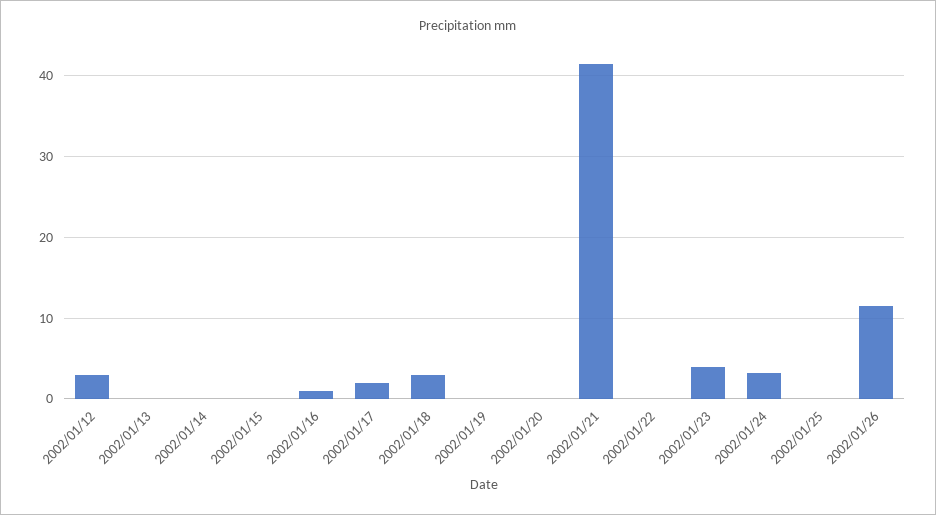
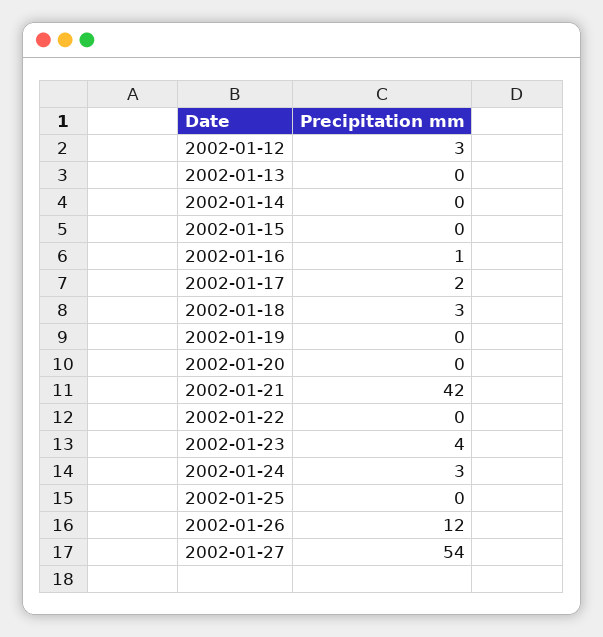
2002-01-27: none -> 54

